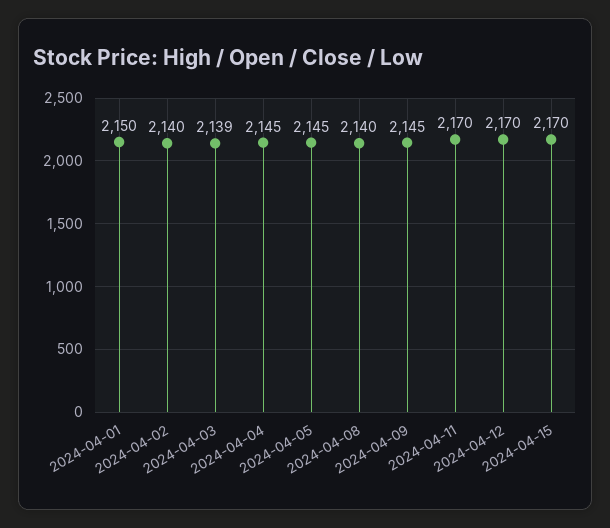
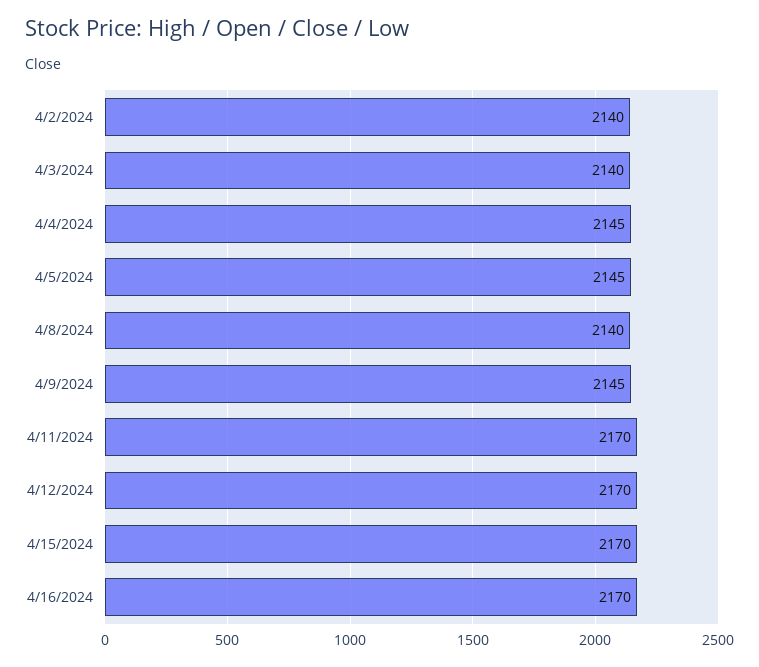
2024-04-01: 2150 -> none
2024-04-03: 2139 -> 2140
4/16/2024: none -> 2170

